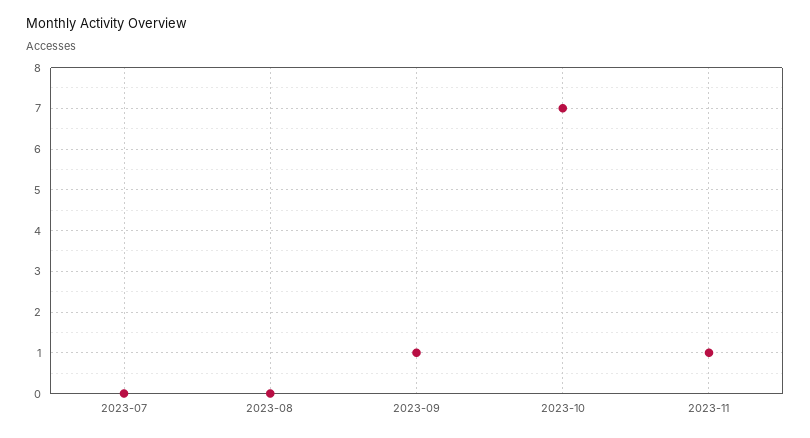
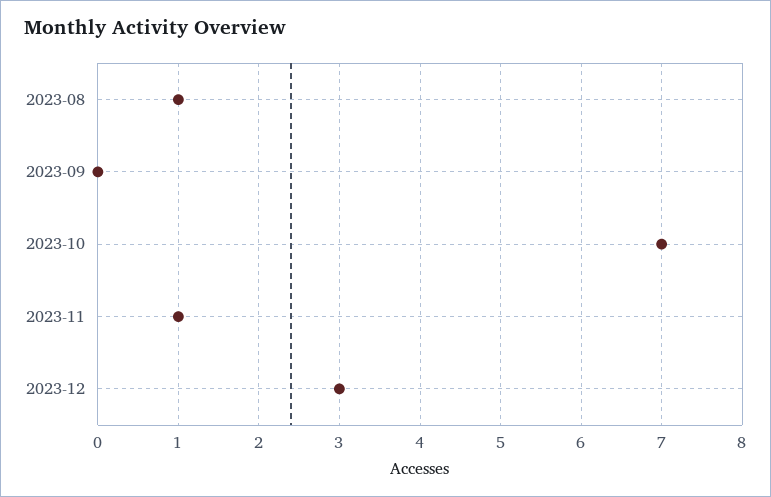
2023-07: 0 -> none
2023-08: 0 -> 1
2023-09: 1 -> 0
2023-12: none -> 3

